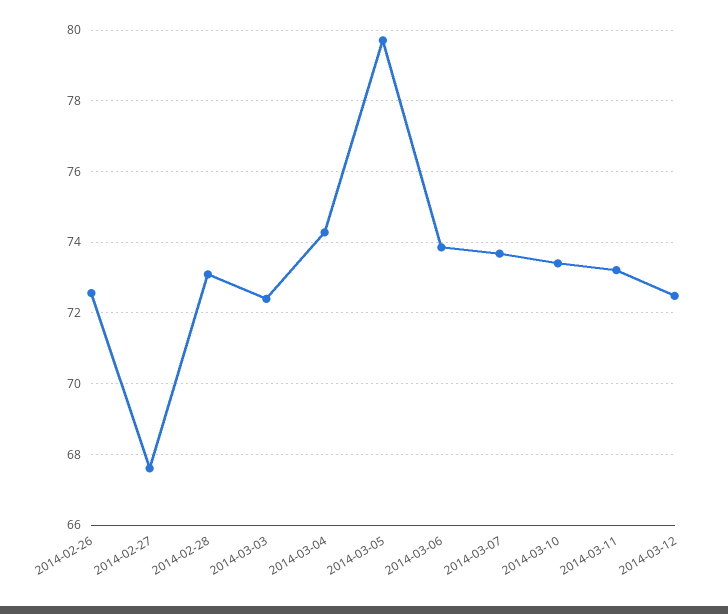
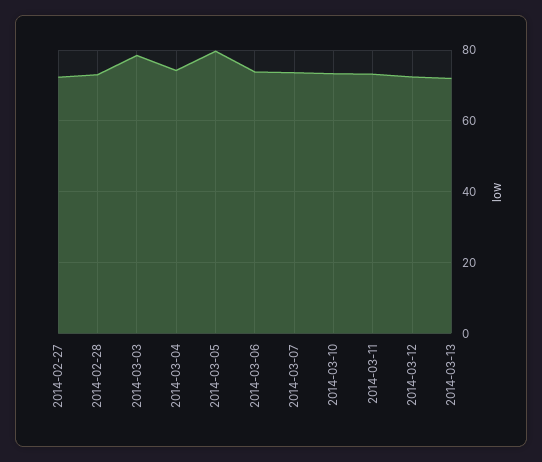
2014-02-26: 72.6 -> none
2014-02-27: 67.6 -> 72
2014-03-03: 72.4 -> 78
2014-03-13: none -> 72

